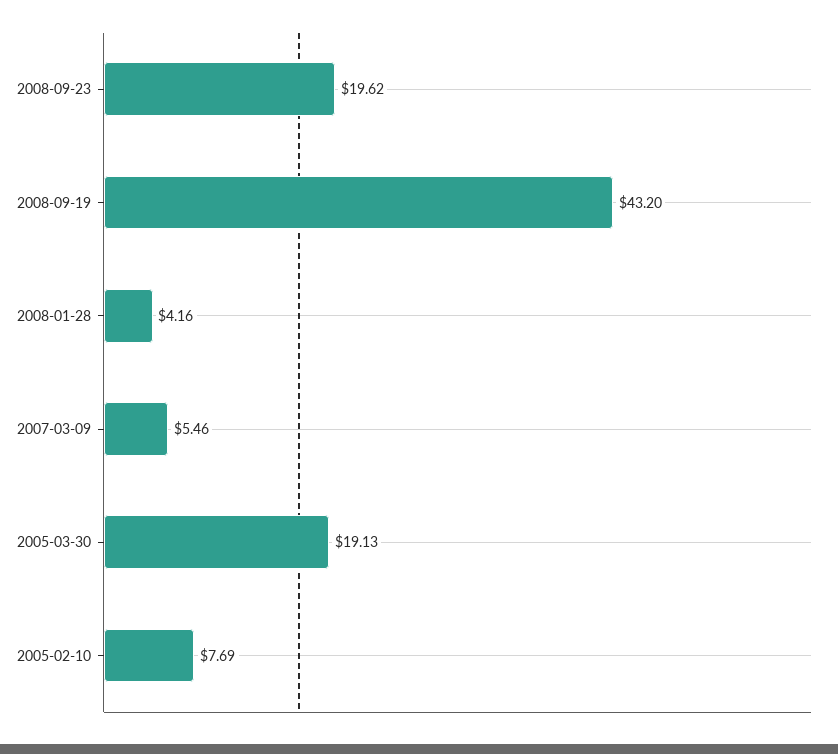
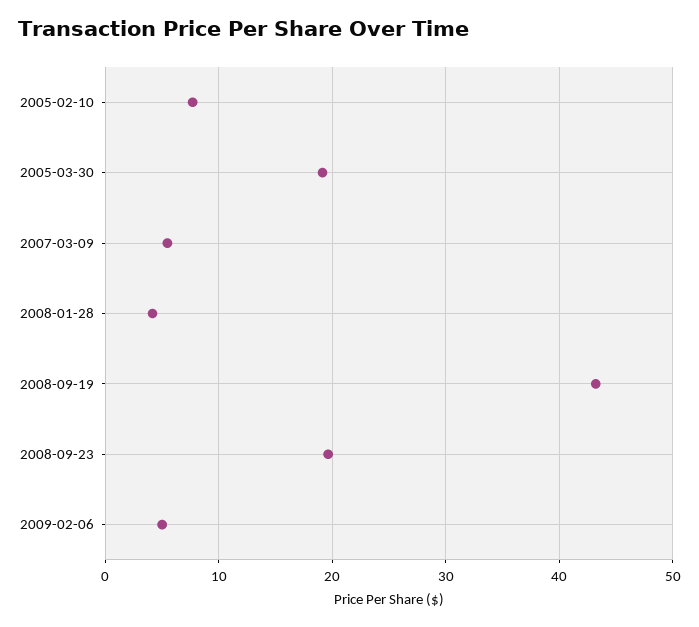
2009-02-06: none -> 5

